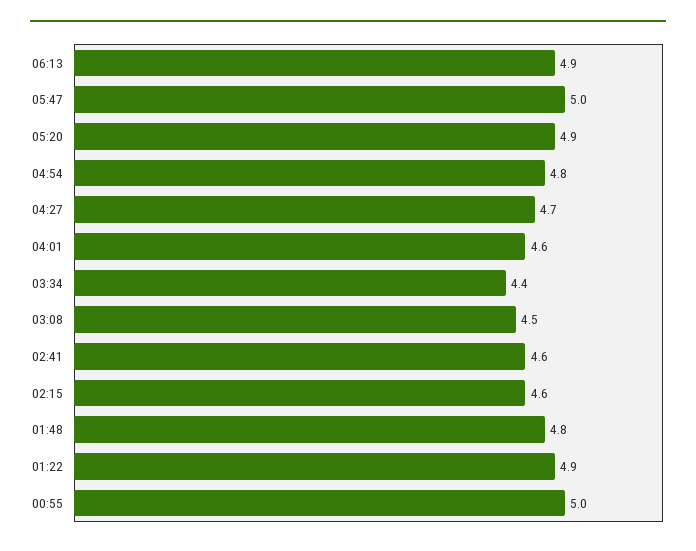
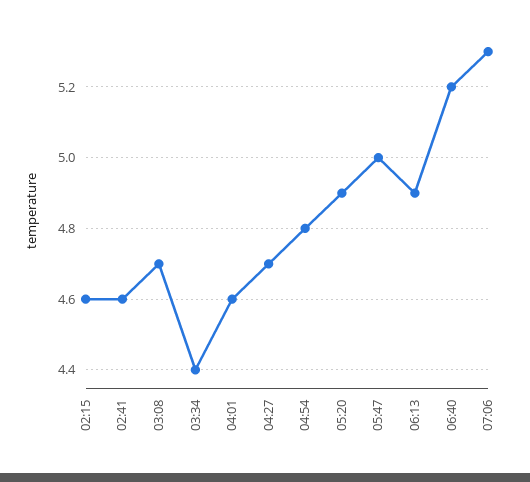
03:08: 4.5 -> 4.7
01:48: 4.8 -> none
01:22: 4.9 -> none
00:55: 5 -> none
06:40: none -> 5.2
07:06: none -> 5.3

